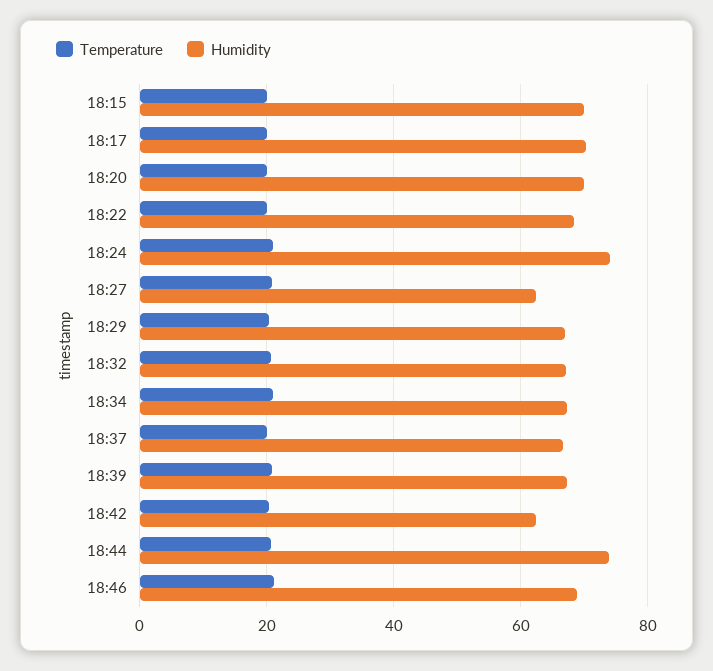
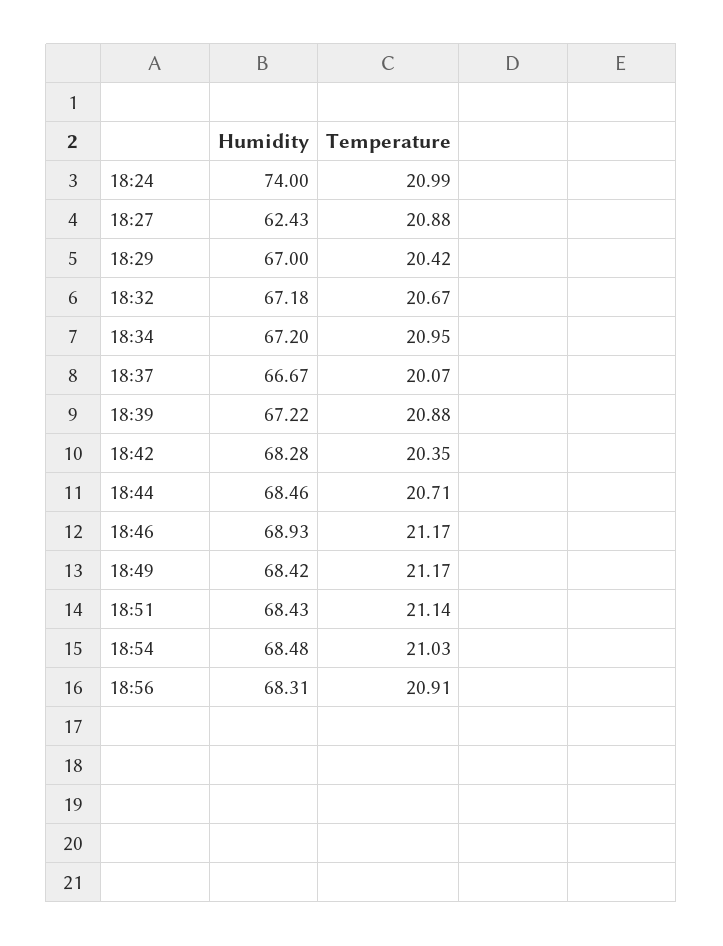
Temperature, 18:15: 20 -> none
Humidity, 18:15: 70 -> none
Temperature, 18:17: 20 -> none
Humidity, 18:17: 70 -> none
Temperature, 18:20: 20 -> none
Humidity, 18:20: 70 -> none
Temperature, 18:22: 20 -> none
Humidity, 18:22: 68 -> none
Humidity, 18:42: 62 -> 68.28
Humidity, 18:44: 74 -> 68.46
Humidity, 18:49: none -> 68.42
Temperature, 18:49: none -> 21.17
Humidity, 18:51: none -> 68.43
Temperature, 18:51: none -> 21.14
Humidity, 18:54: none -> 68.48
Temperature, 18:54: none -> 21.03
Humidity, 18:56: none -> 68.31
Temperature, 18:56: none -> 20.91

